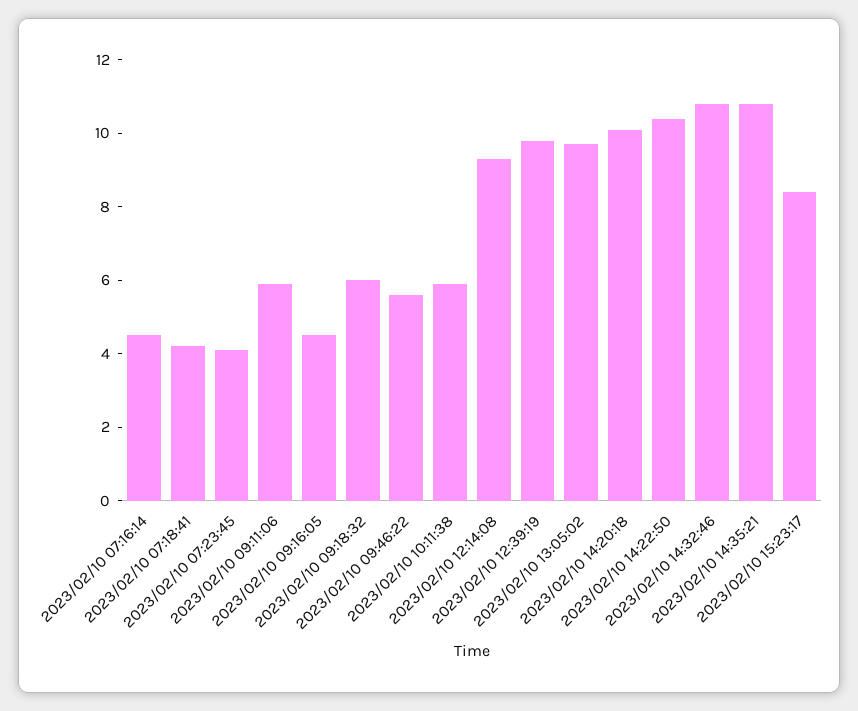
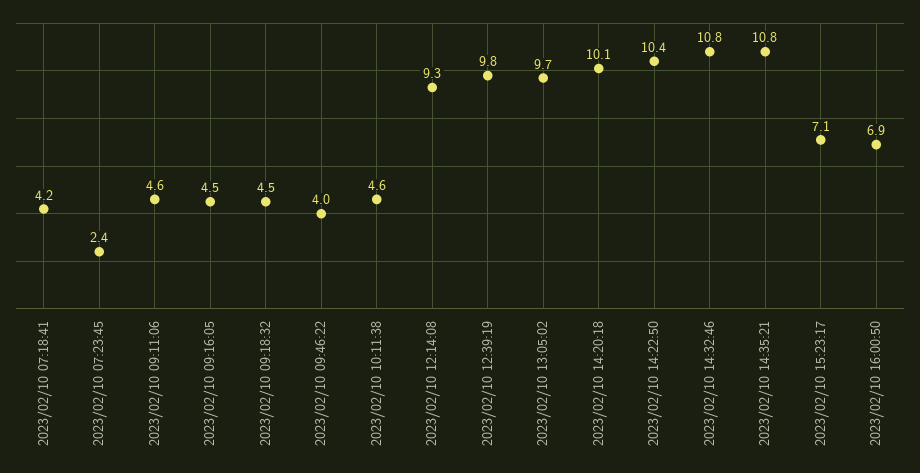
2023/02/10 07:16:14: 4.5 -> none
2023/02/10 07:23:45: 4 -> 2.4
2023/02/10 09:11:06: 6 -> 4.6
2023/02/10 09:18:32: 6 -> 4.5
2023/02/10 09:46:22: 5.5 -> 4
2023/02/10 10:11:38: 6 -> 4.6
2023/02/10 15:23:17: 8.5 -> 7.1
2023/02/10 16:00:50: none -> 6.9

